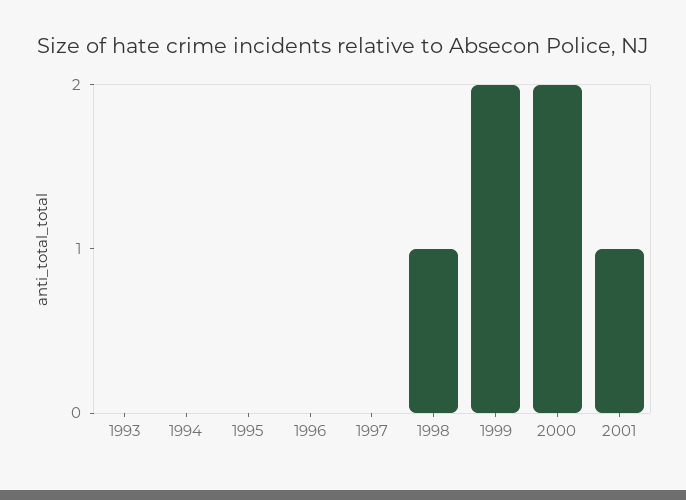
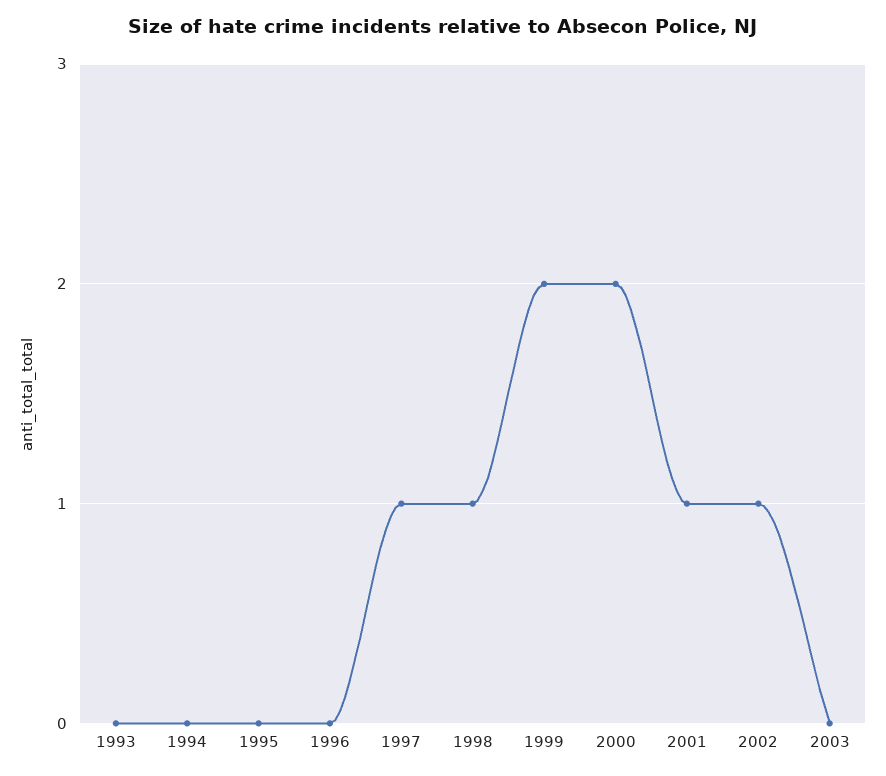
1997: 0 -> 1
2002: none -> 1
2003: none -> 0

